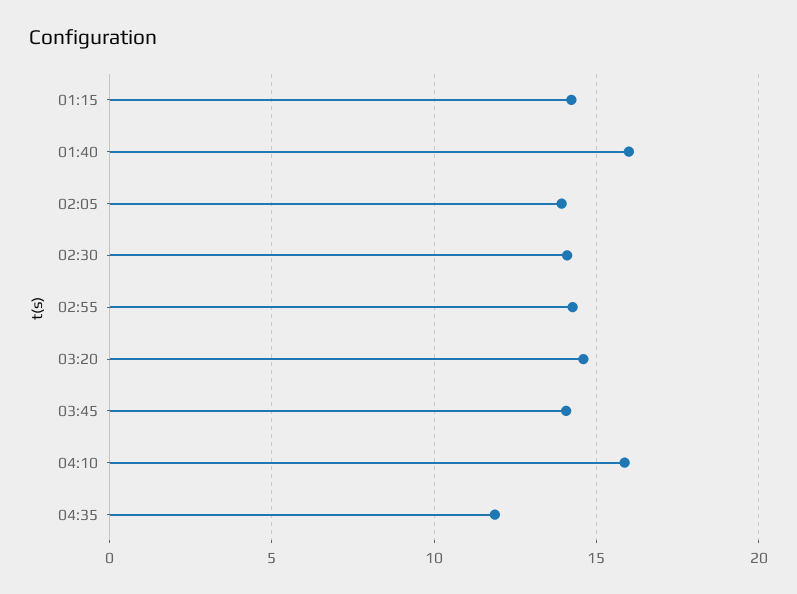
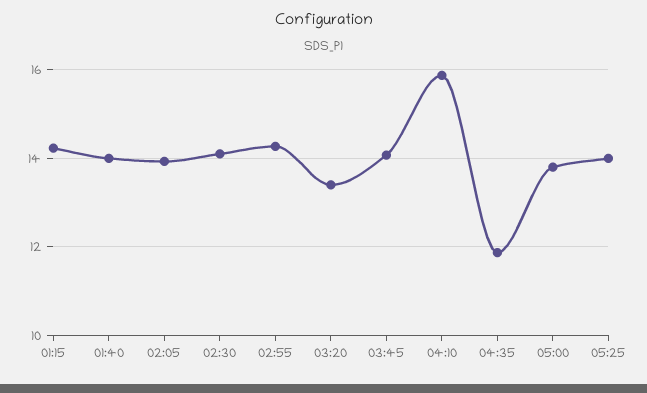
01:40: 16 -> 14
03:20: 14.5 -> 13.4
05:00: none -> 13.8
05:25: none -> 14

